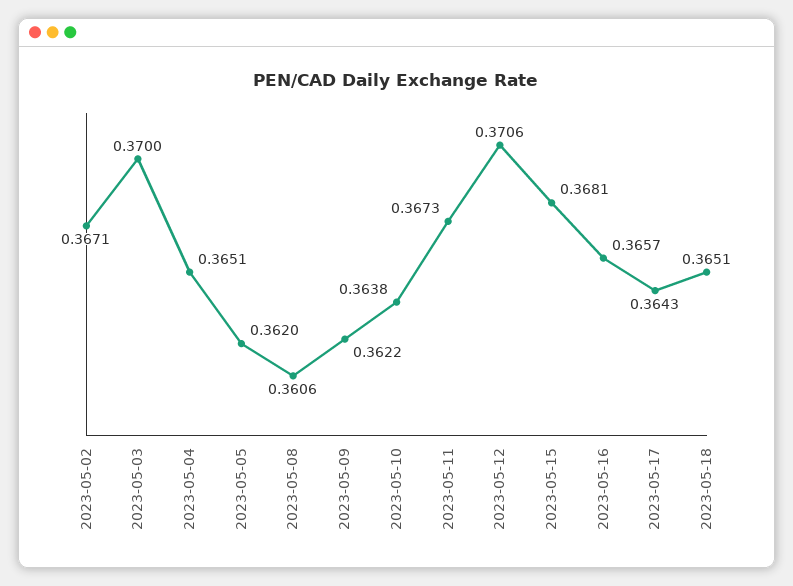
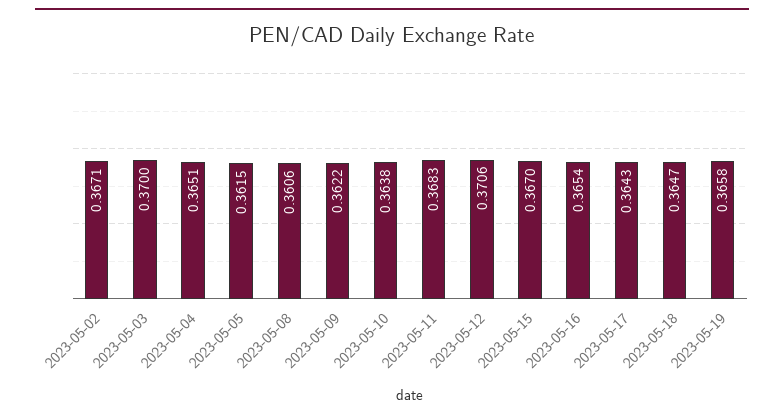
2023-05-05: 0.362 -> 0.3615
2023-05-11: 0.3673 -> 0.3683
2023-05-15: 0.3681 -> 0.367
2023-05-16: 0.3657 -> 0.3654
2023-05-18: 0.3651 -> 0.3647
2023-05-19: none -> 0.3658

